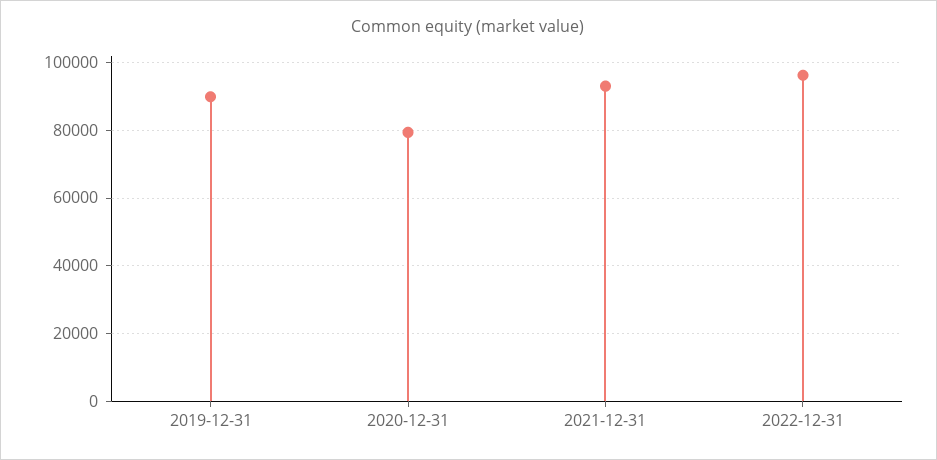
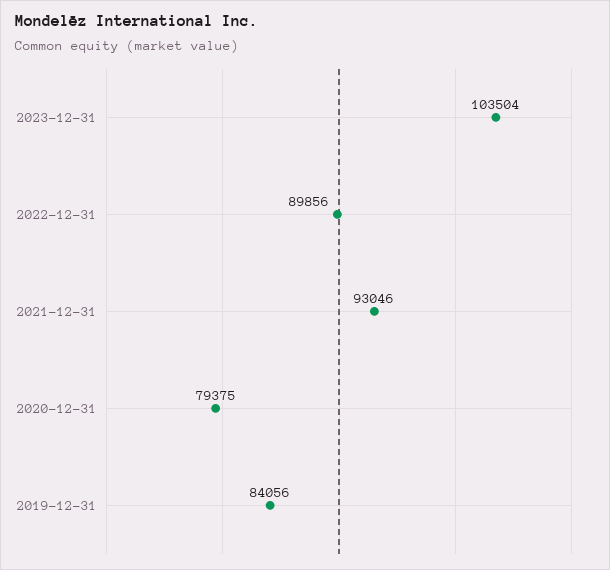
2019-12-31: 90000 -> 84056
2022-12-31: 96000 -> 89856
2023-12-31: none -> 103504

